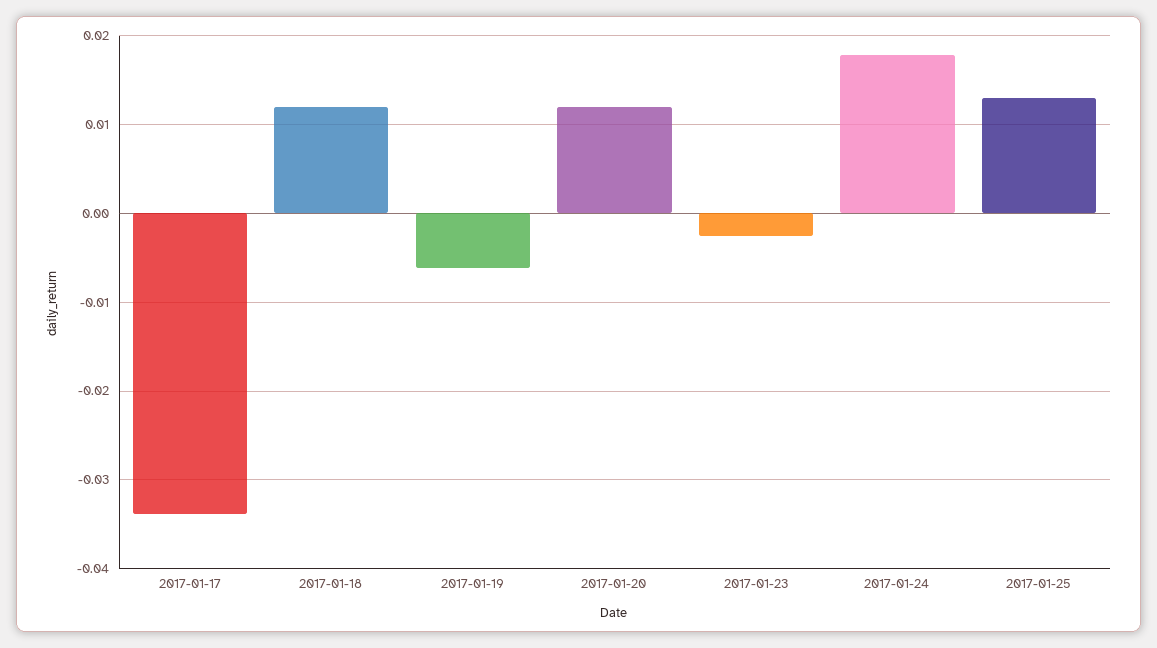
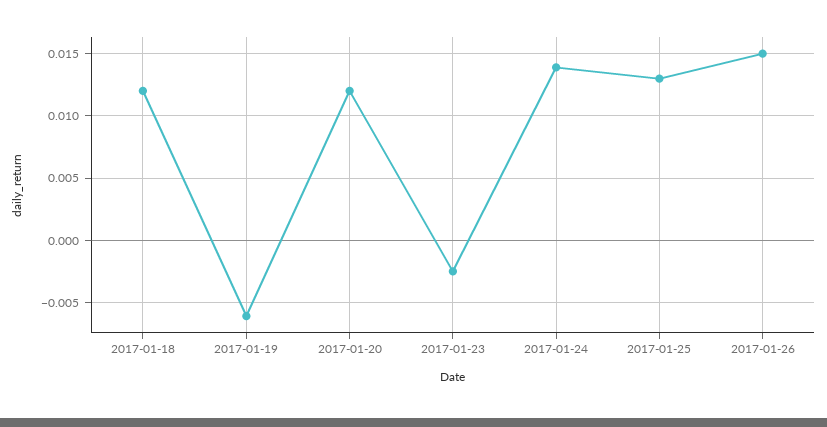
2017-01-17: -0.034 -> none
2017-01-24: 0.018 -> 0.014
2017-01-26: none -> 0.015

